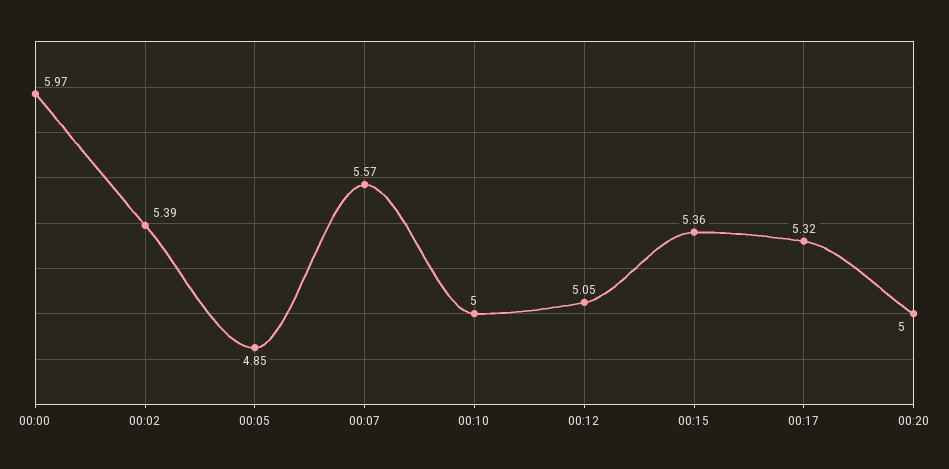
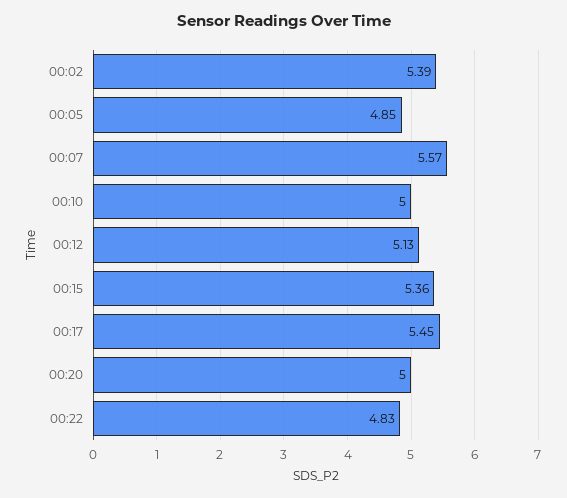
00:00: 5.97 -> none
00:12: 5.05 -> 5.13
00:17: 5.32 -> 5.45
00:22: none -> 4.83

